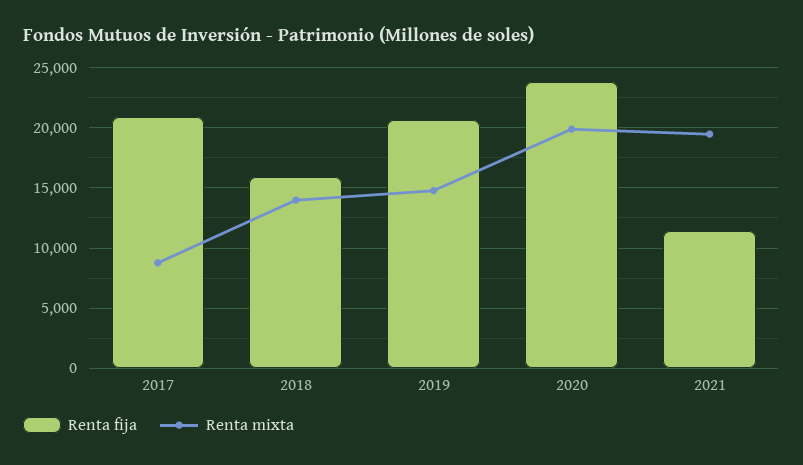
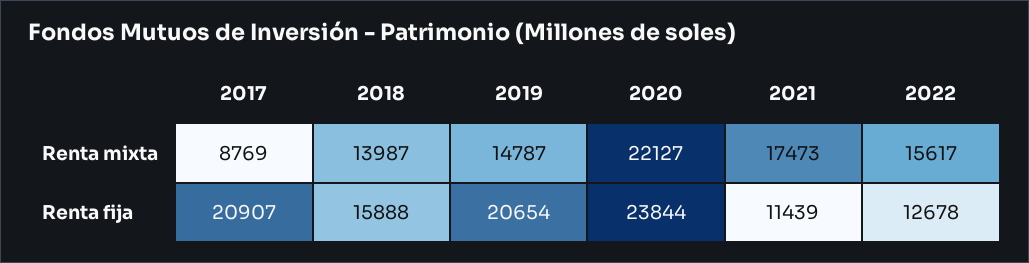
Renta mixta, 2020: 20000 -> 22127
Renta mixta, 2021: 19500 -> 17473
Renta mixta, 2022: none -> 15617
Renta fija, 2022: none -> 12678

